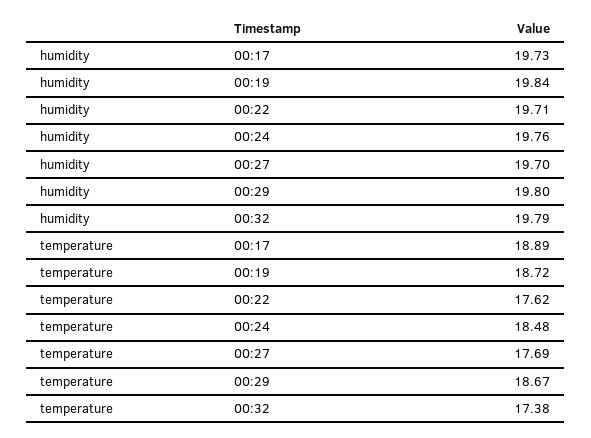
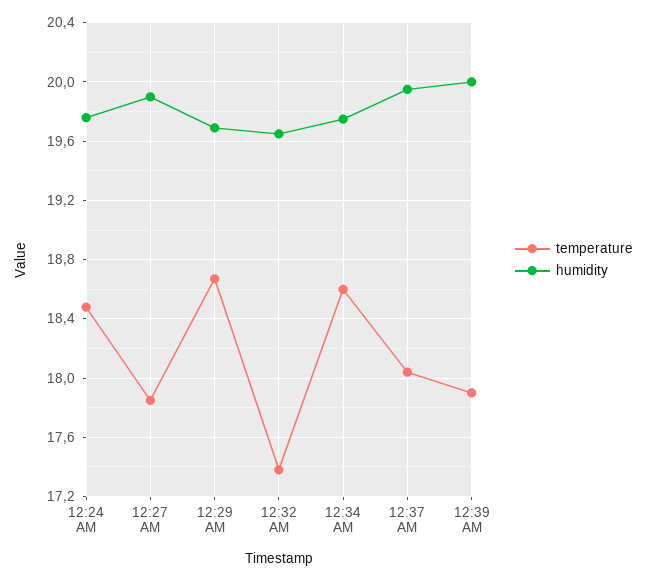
humidity, 00:17: 19.73 -> none
humidity, 00:19: 19.84 -> none
humidity, 00:22: 19.71 -> none
humidity, 00:27: 19.7 -> 19.9
humidity, 00:29: 19.8 -> 19.7
humidity, 00:32: 19.79 -> 19.65
temperature, 00:17: 18.89 -> none
temperature, 00:19: 18.72 -> none
temperature, 00:22: 17.62 -> none
temperature, 00:27: 17.69 -> 17.85
temperature, 12:34 AM: none -> 18.6
humidity, 12:34 AM: none -> 19.75
temperature, 12:37 AM: none -> 18.05
humidity, 12:37 AM: none -> 19.95
temperature, 12:39 AM: none -> 17.9
humidity, 12:39 AM: none -> 20

